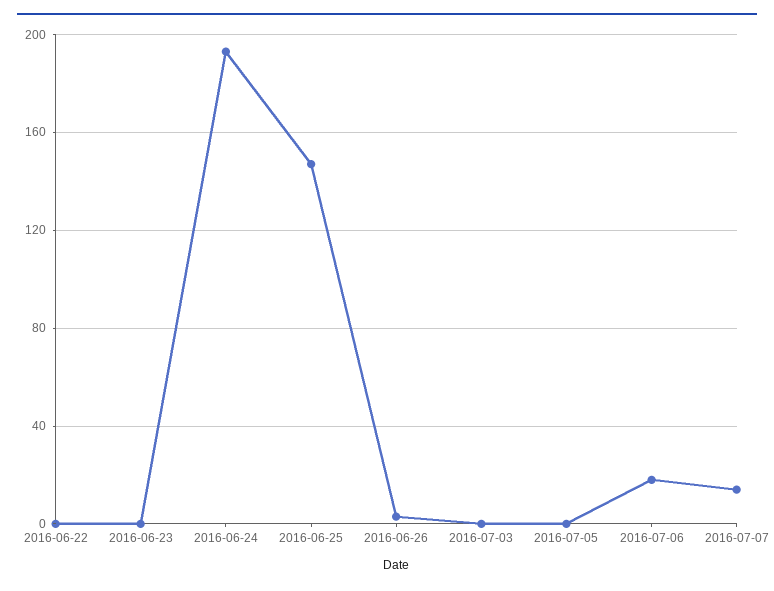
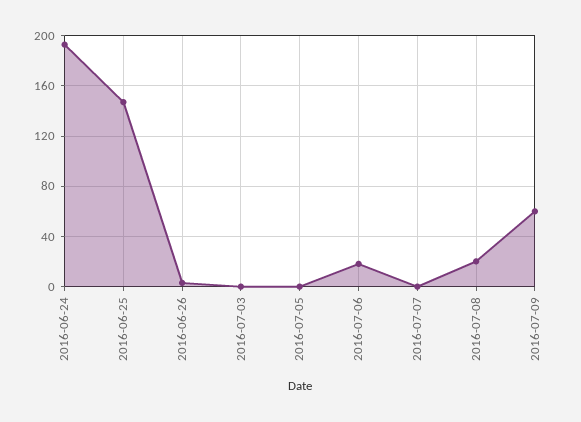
2016-06-22: 0 -> none
2016-06-23: 0 -> none
2016-07-07: 15 -> 0
2016-07-08: none -> 20
2016-07-09: none -> 60

